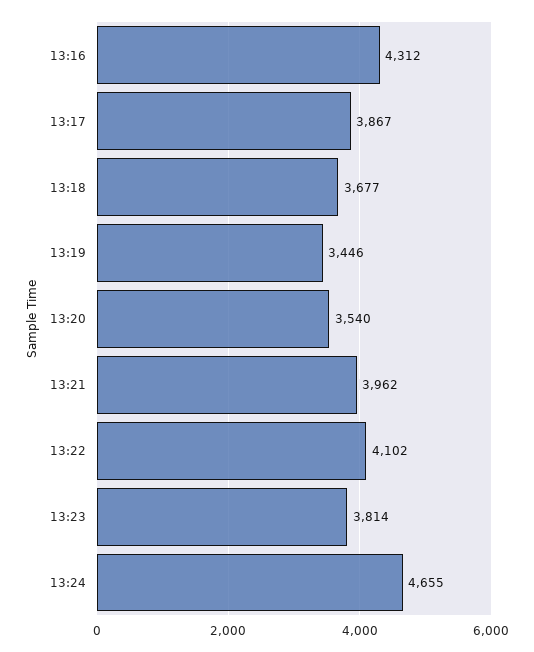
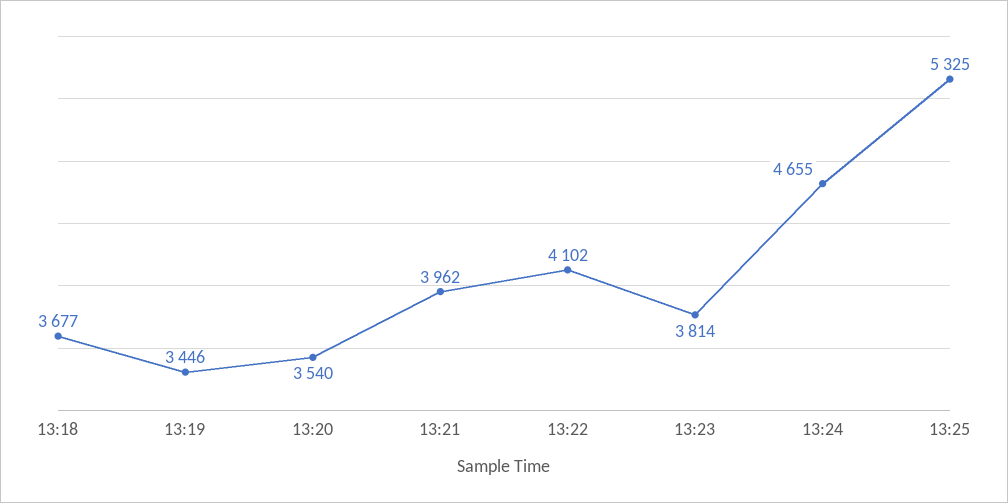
13:16: 4312 -> none
13:17: 3867 -> none
13:25: none -> 5325

